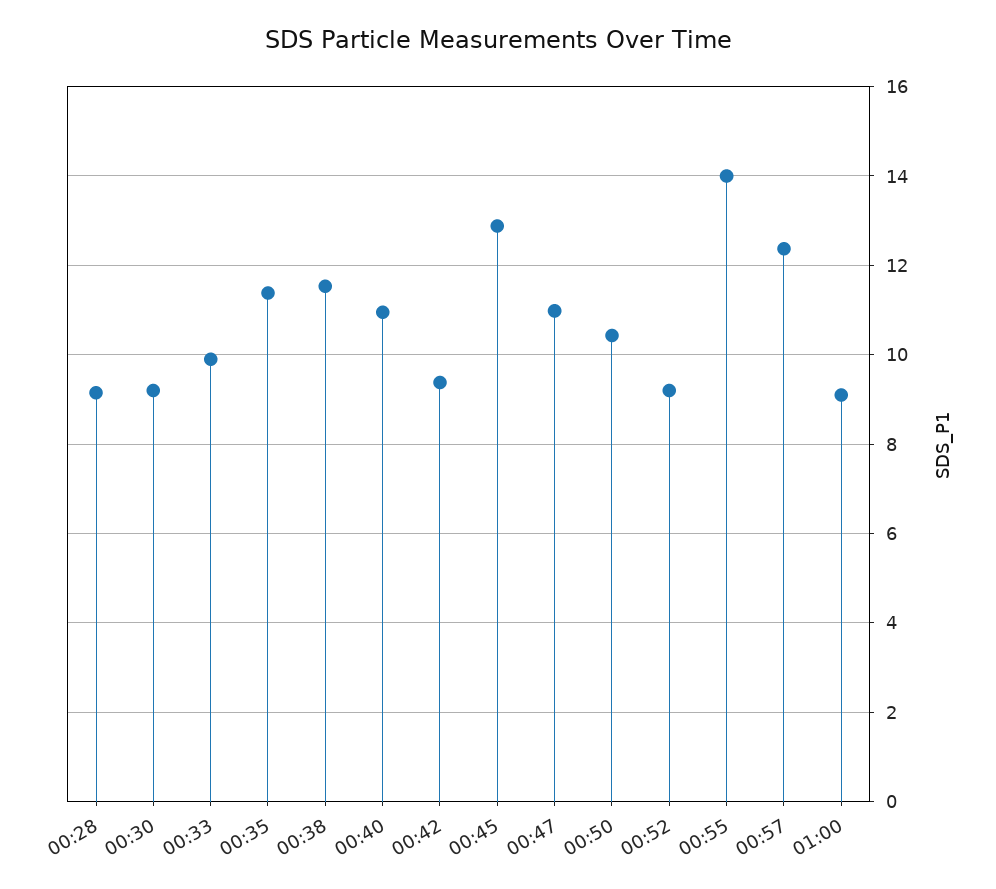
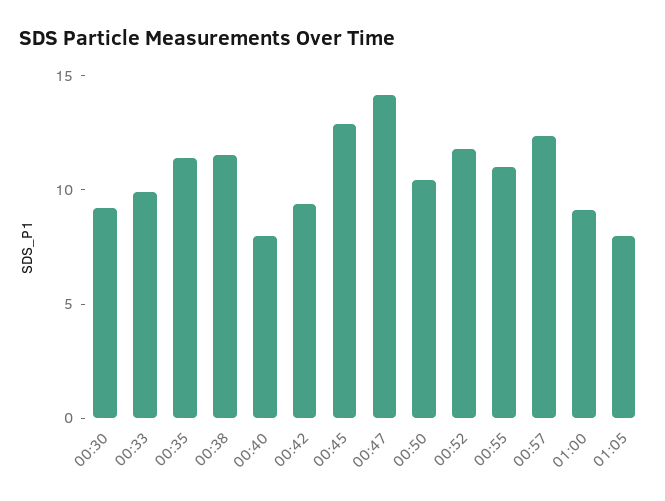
00:28: 9.2 -> none
00:40: 11 -> 8
00:47: 11 -> 14
00:52: 9.2 -> 12
00:55: 14 -> 11
01:05: none -> 8

